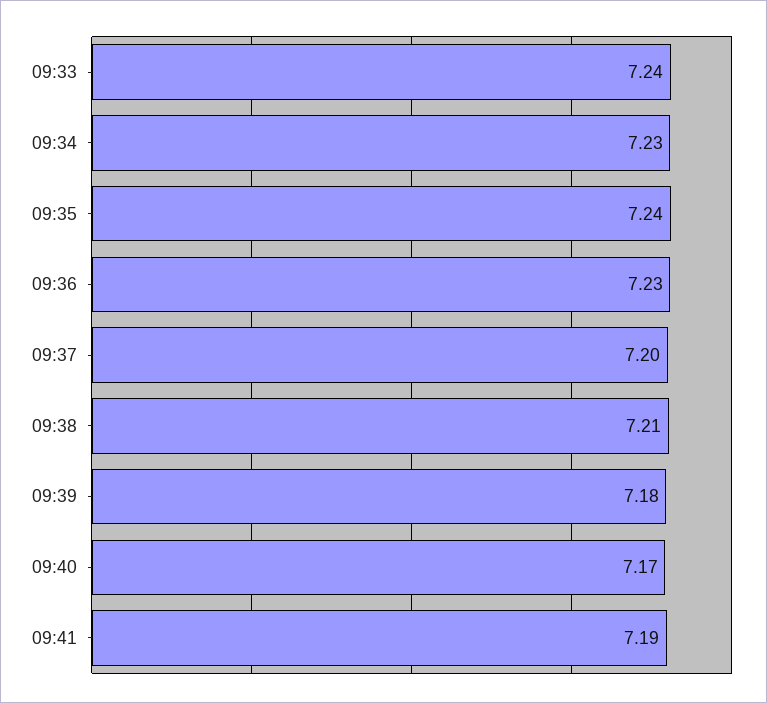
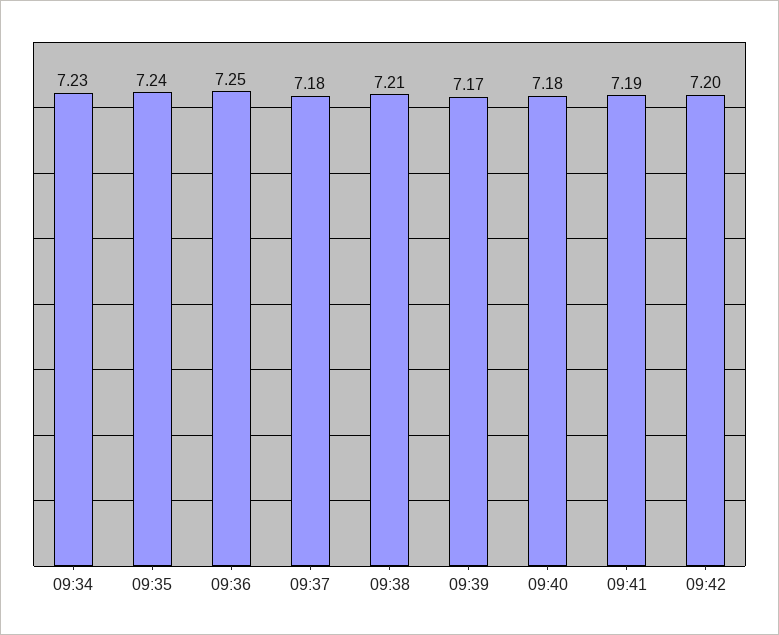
09:33: 7.24 -> none
09:36: 7.23 -> 7.25
09:37: 7.2 -> 7.18
09:39: 7.18 -> 7.17
09:40: 7.17 -> 7.18
09:42: none -> 7.2

